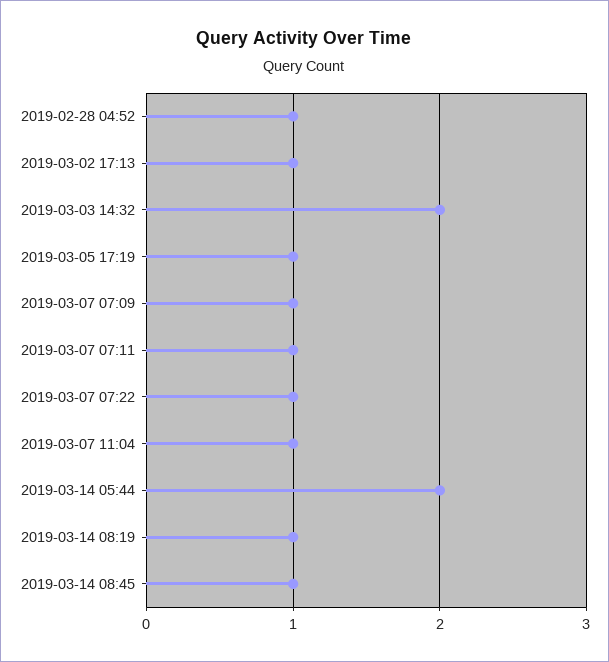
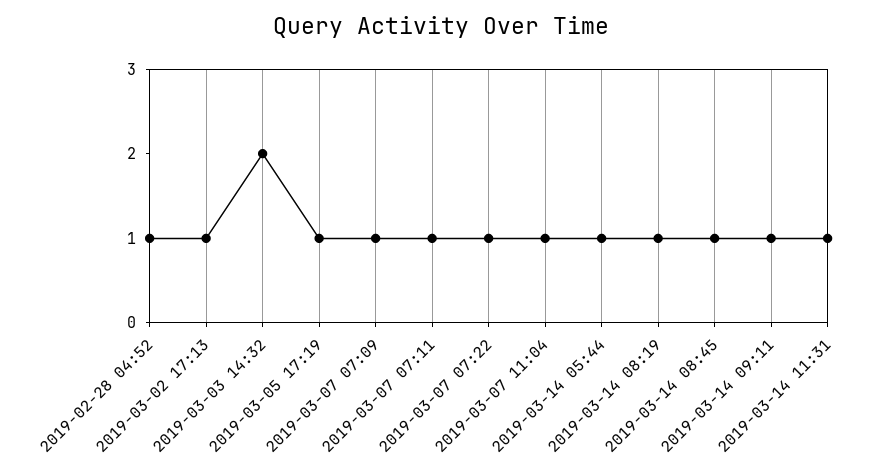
2019-03-14 05:44: 2 -> 1
2019-03-14 09:11: none -> 1
2019-03-14 11:31: none -> 1

